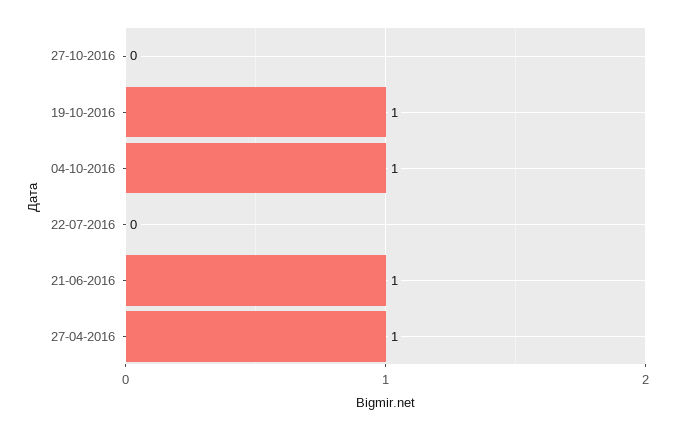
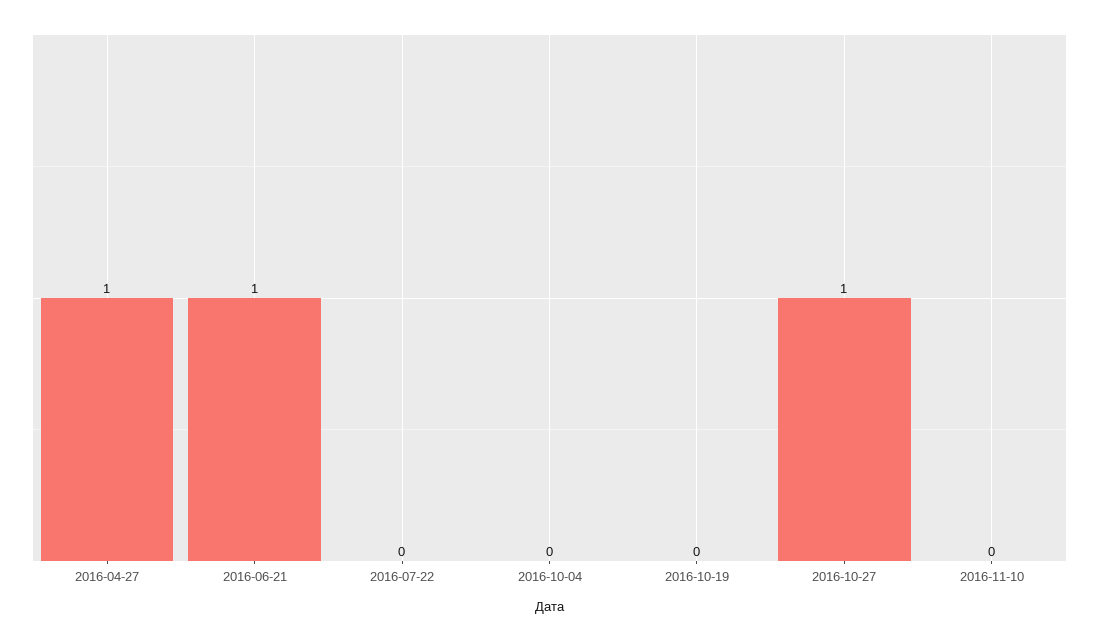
27-10-2016: 0 -> 1
19-10-2016: 1 -> 0
04-10-2016: 1 -> 0
2016-11-10: none -> 0

